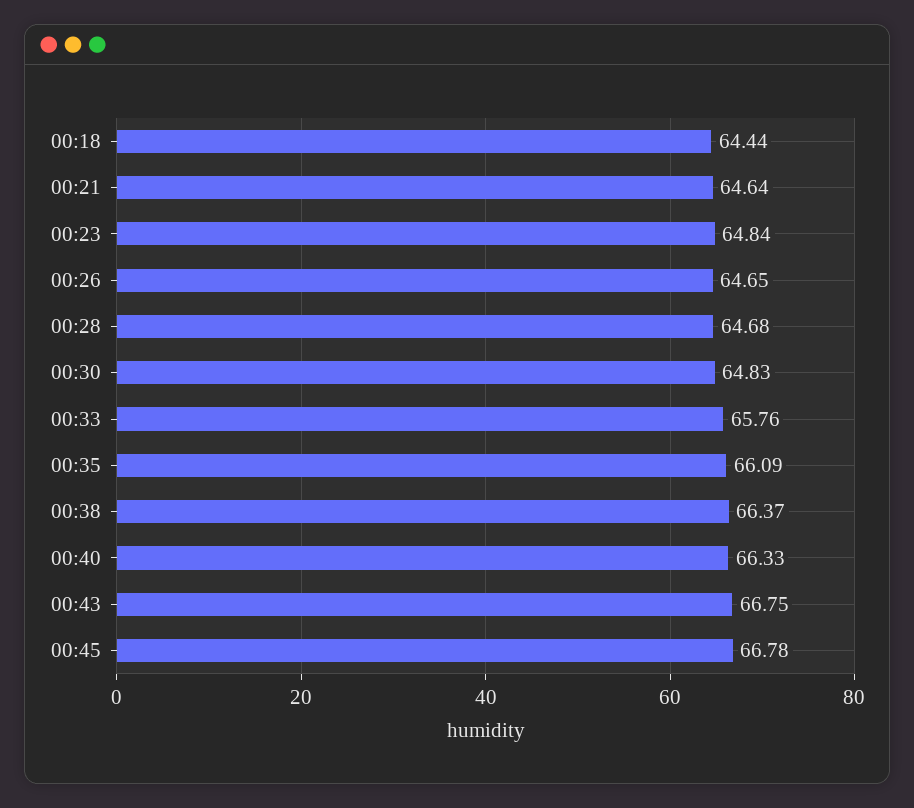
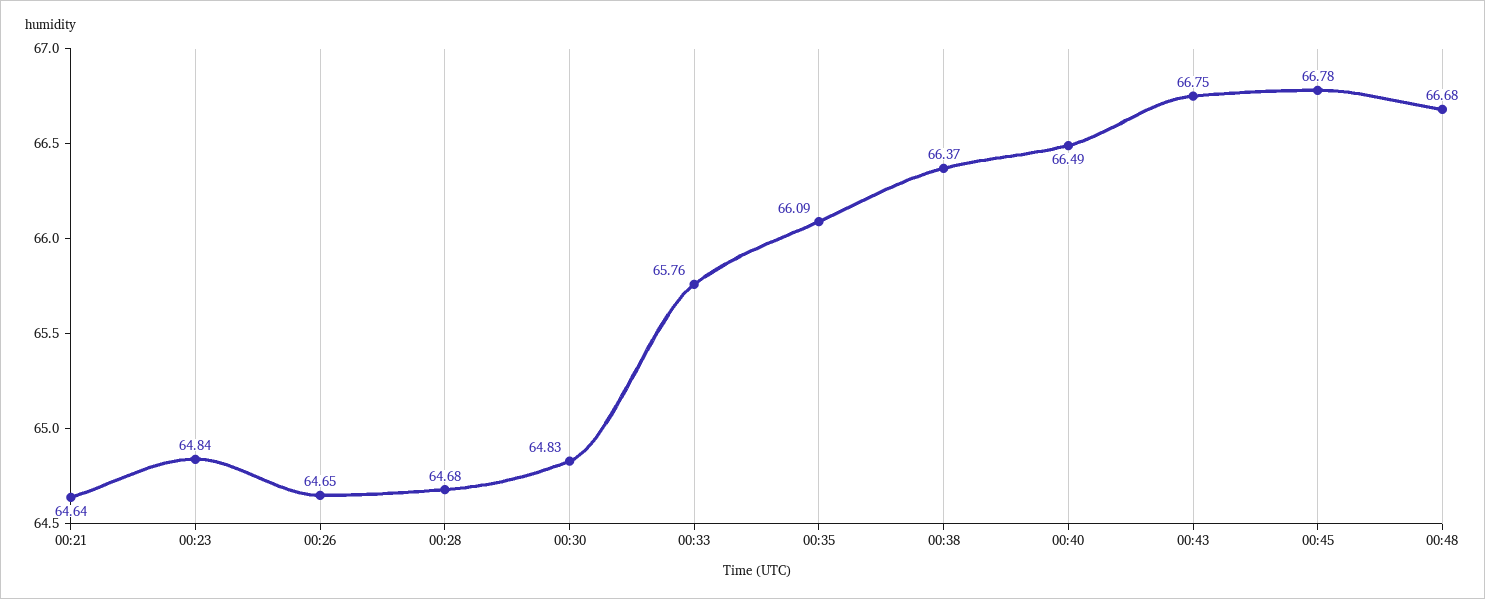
00:18: 64.44 -> none
00:40: 66.33 -> 66.49
00:48: none -> 66.68

